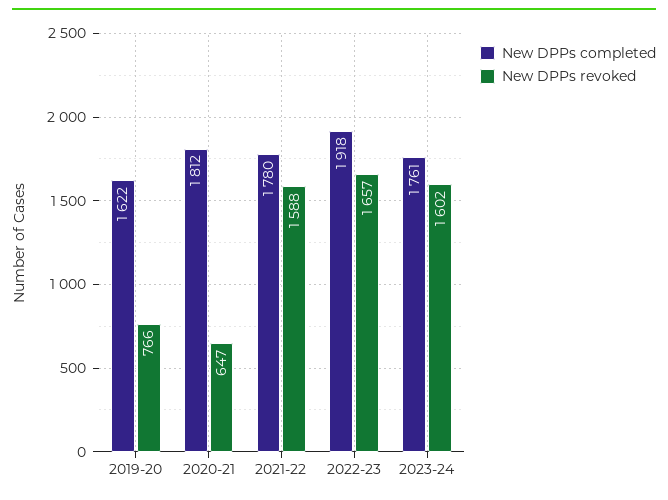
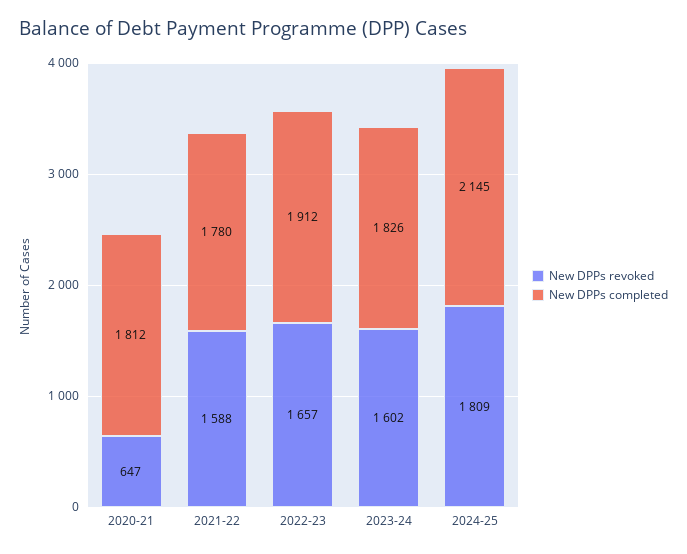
New DPPs completed, 2019-20: 1622 -> none
New DPPs revoked, 2019-20: 766 -> none
New DPPs completed, 2022-23: 1918 -> 1912
New DPPs completed, 2023-24: 1761 -> 1826
New DPPs revoked, 2024-25: none -> 1809
New DPPs completed, 2024-25: none -> 2145

